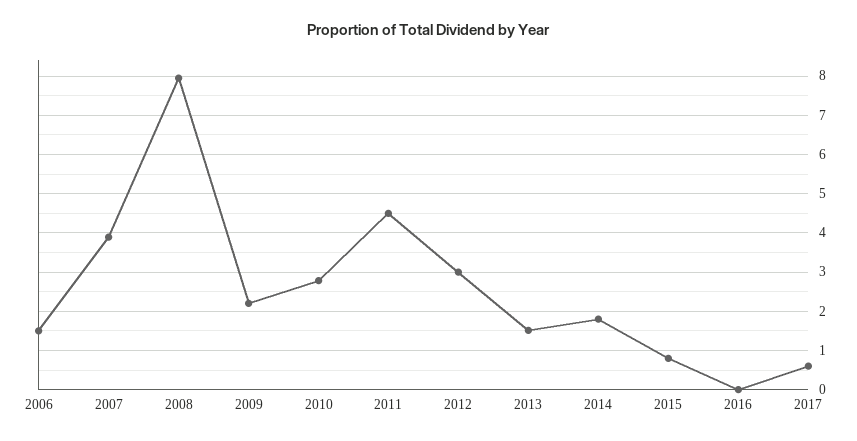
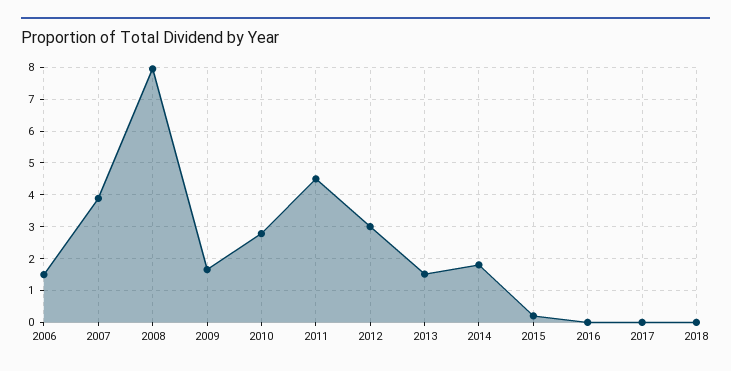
2009: 2.2 -> 1.6
2015: 0.8 -> 0.2
2017: 0.6 -> 0
2018: none -> 0

